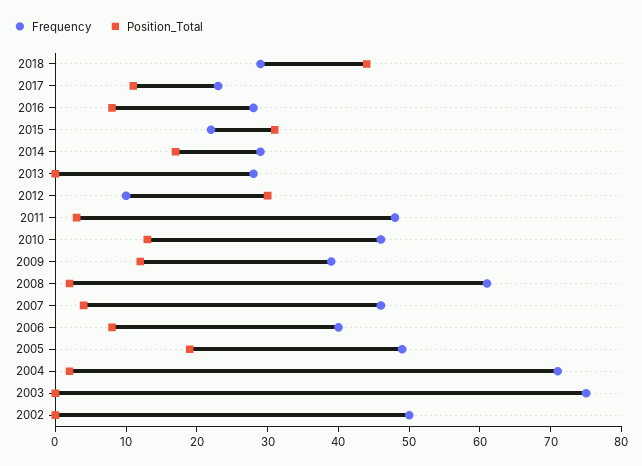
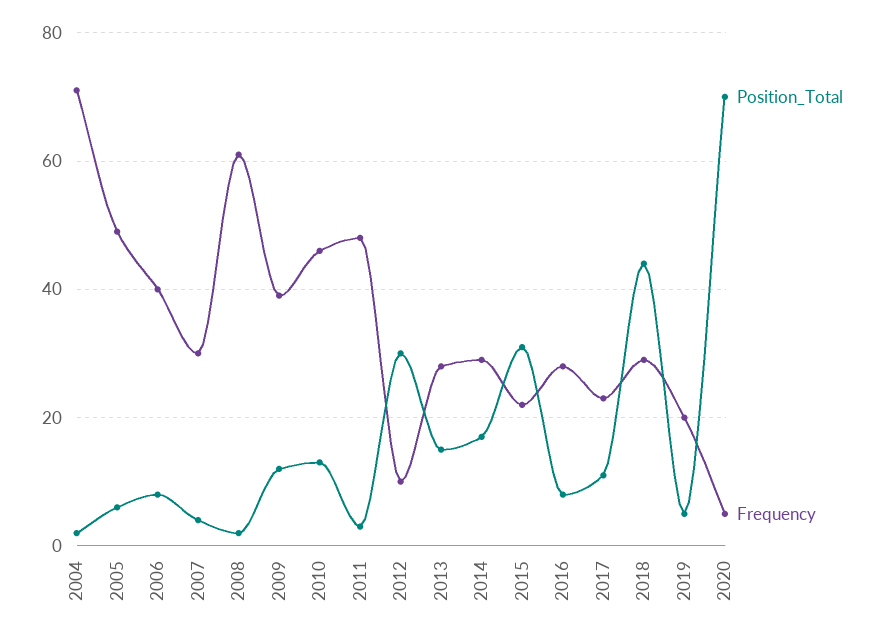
Position_Total, 2013: 0 -> 15
Frequency, 2007: 45 -> 30
Position_Total, 2005: 20 -> 5
Frequency, 2003: 75 -> none
Position_Total, 2003: 0 -> none
Frequency, 2002: 50 -> none
Position_Total, 2002: 0 -> none
Position_Total, 2019: none -> 5
Frequency, 2019: none -> 20
Position_Total, 2020: none -> 70
Frequency, 2020: none -> 5

